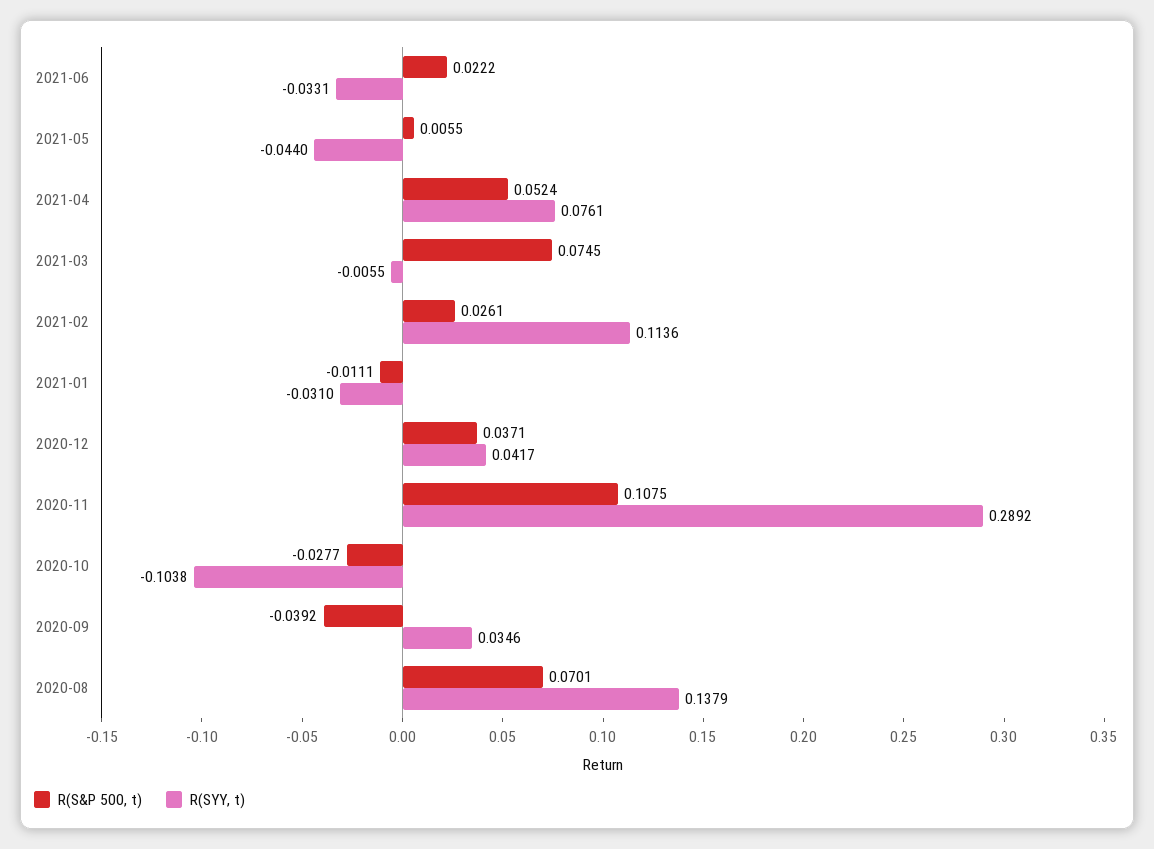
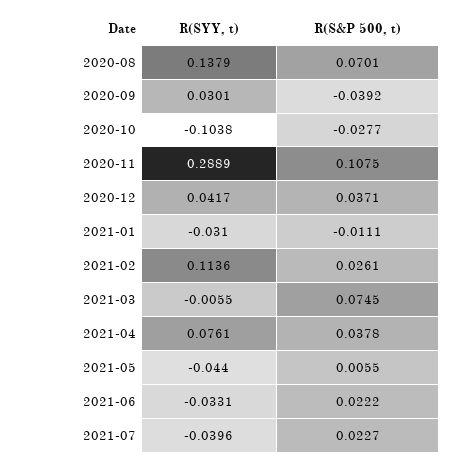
R(S&P 500, t), 2021-04: 0.0524 -> 0.0378
R(SYY, t), 2020-11: 0.2892 -> 0.2889
R(SYY, t), 2020-09: 0.0346 -> 0.0301
R(SYY, t), 2021-07: none -> -0.0396
R(S&P 500, t), 2021-07: none -> 0.0227

